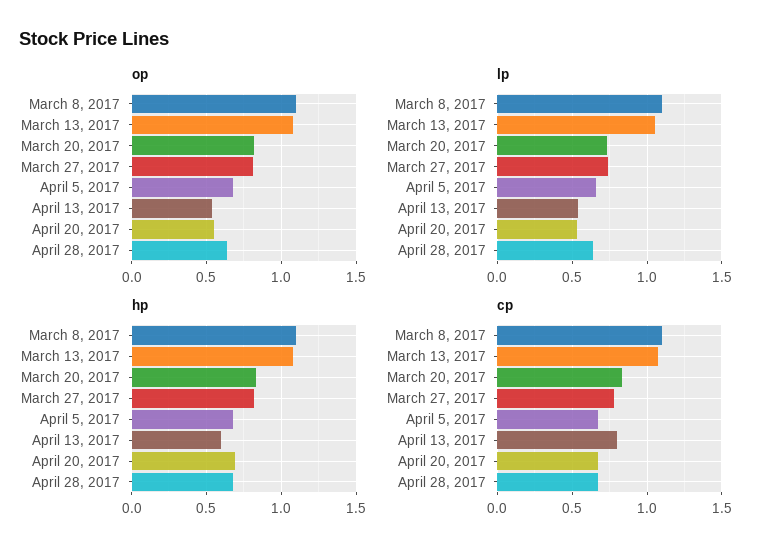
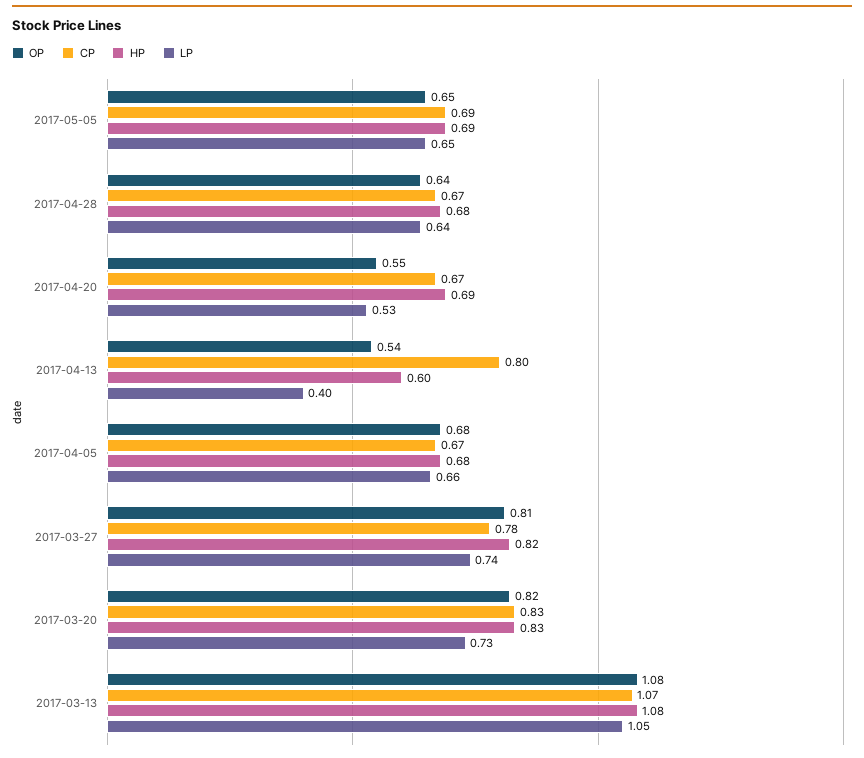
op, March 8, 2017: 1.1 -> none
lp, March 8, 2017: 1.1 -> none
lp, April 13, 2017: 0.55 -> 0.4
hp, March 8, 2017: 1.1 -> none
cp, March 8, 2017: 1.1 -> none
op, 2017-05-05: none -> 0.65
cp, 2017-05-05: none -> 0.69
hp, 2017-05-05: none -> 0.69
lp, 2017-05-05: none -> 0.65

